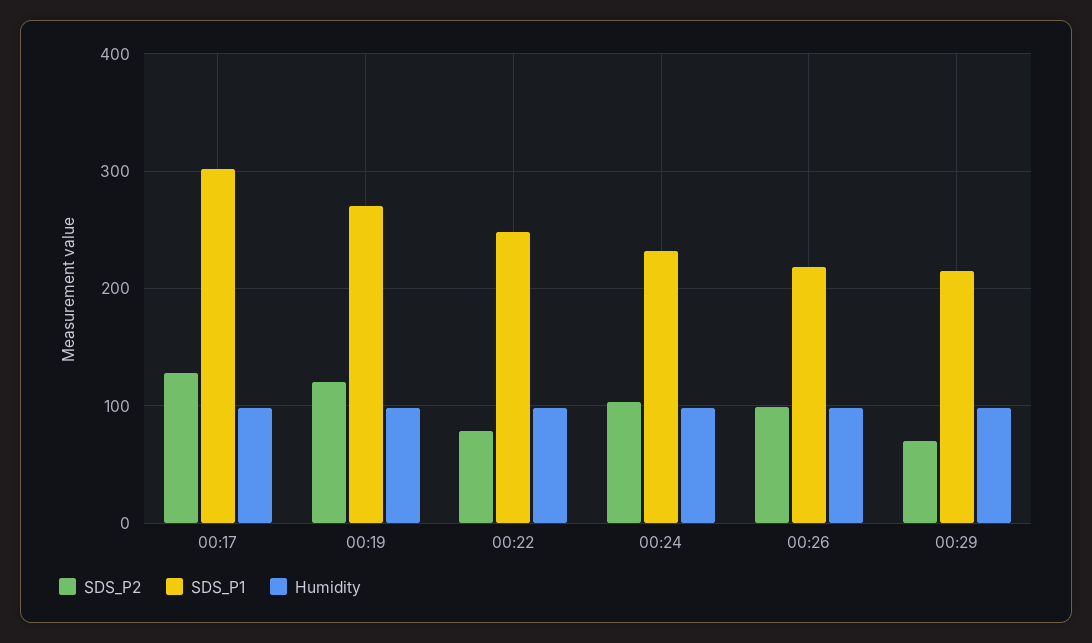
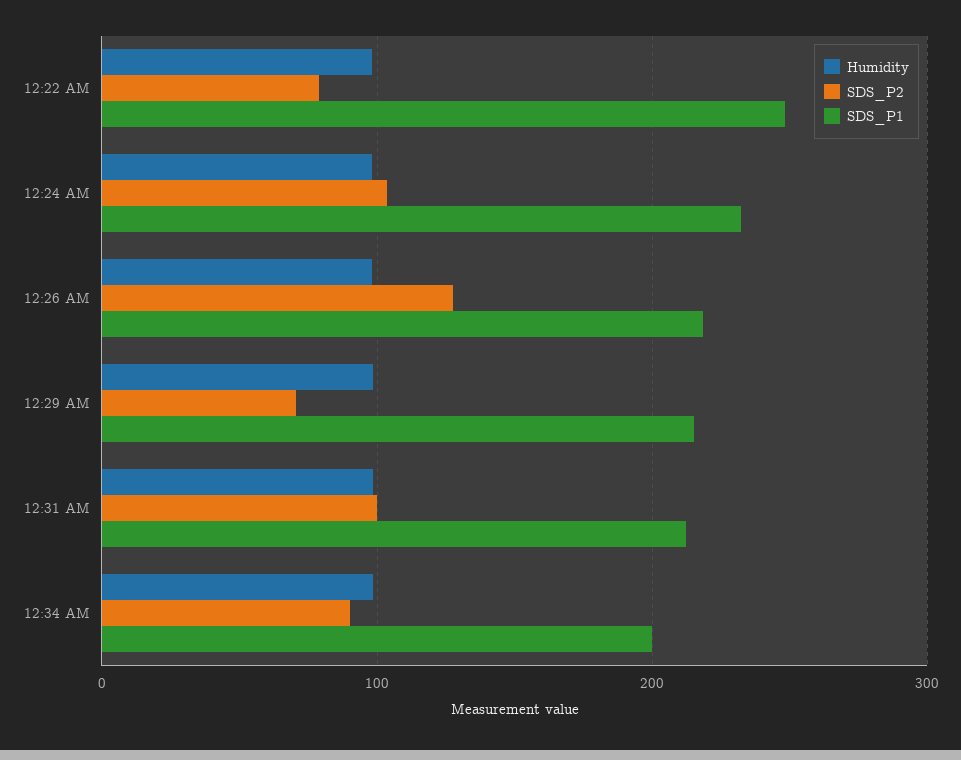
SDS_P2, 00:17: 130 -> none
SDS_P1, 00:17: 300 -> none
Humidity, 00:17: 100 -> none
SDS_P2, 00:19: 120 -> none
SDS_P1, 00:19: 270 -> none
Humidity, 00:19: 100 -> none
SDS_P2, 00:26: 100 -> 130
Humidity, 12:31 AM: none -> 100
SDS_P2, 12:31 AM: none -> 100
SDS_P1, 12:31 AM: none -> 210
Humidity, 12:34 AM: none -> 100
SDS_P2, 12:34 AM: none -> 90
SDS_P1, 12:34 AM: none -> 200

